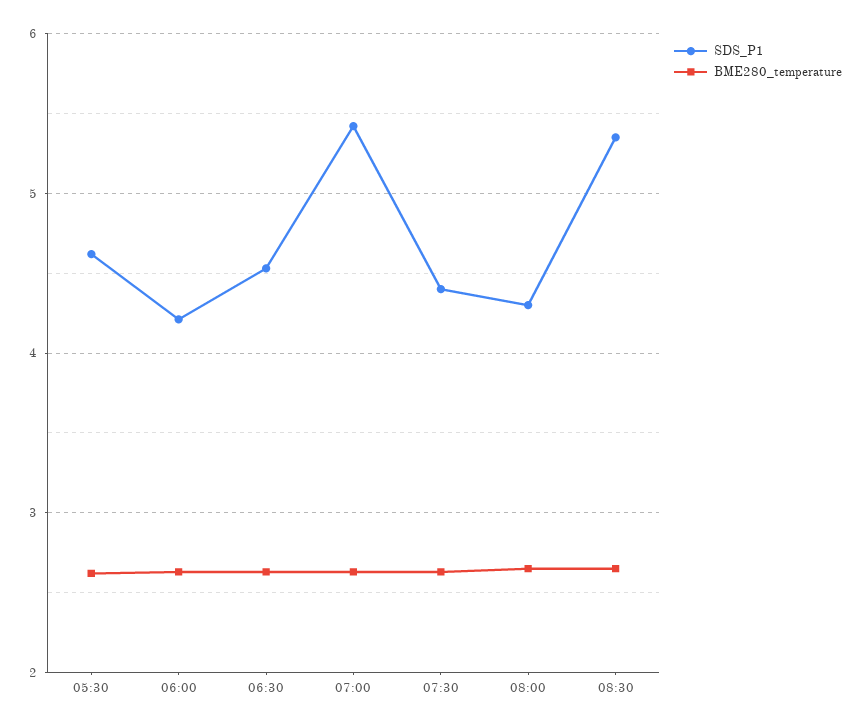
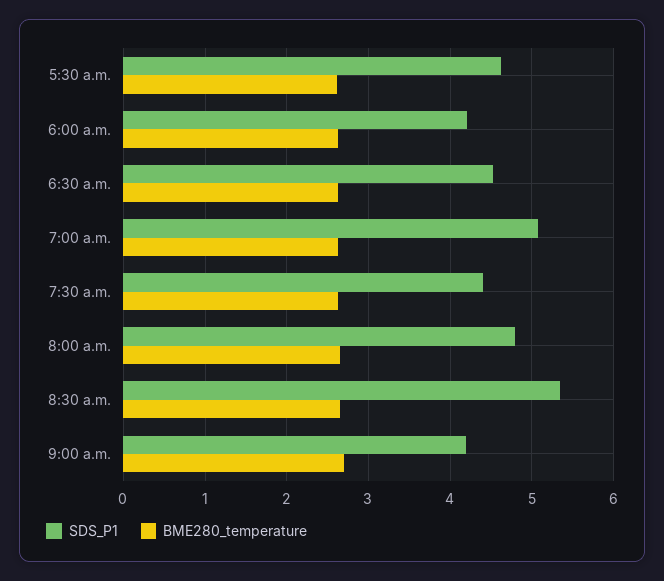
SDS_P1, 07:00: 5.4 -> 5.1
SDS_P1, 08:00: 4.3 -> 4.8
SDS_P1, 9:00 a.m.: none -> 4.2
BME280_temperature, 9:00 a.m.: none -> 2.7

